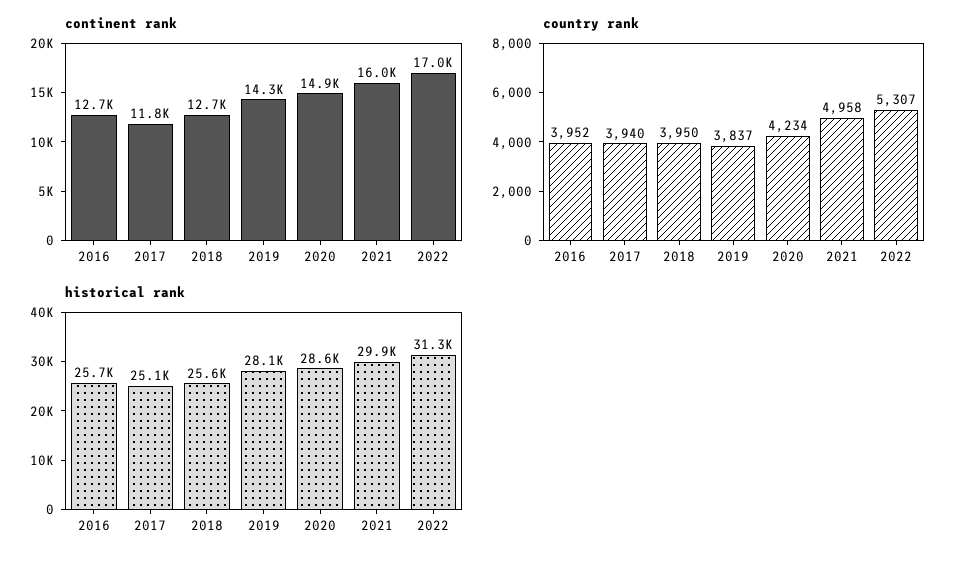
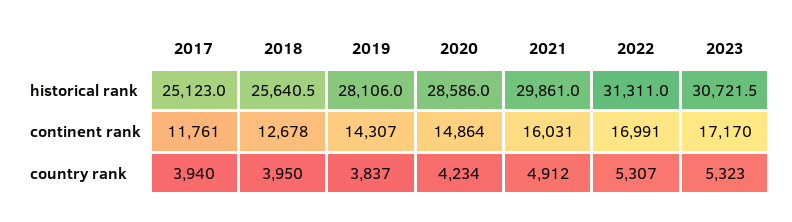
continent rank, 2016: 12700 -> none
country rank, 2016: 3952 -> none
country rank, 2021: 4958 -> 4912
historical rank, 2016: 25700 -> none
historical rank, 2023: none -> 30721.5
continent rank, 2023: none -> 17170
country rank, 2023: none -> 5323

